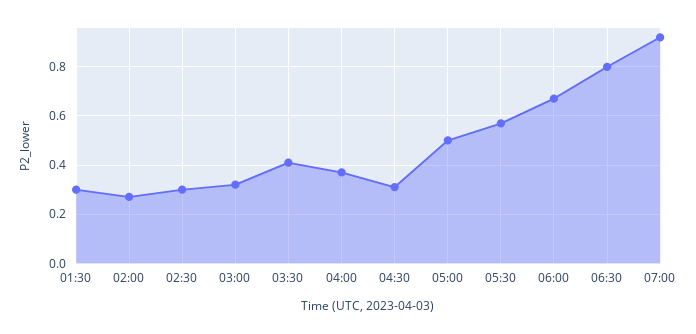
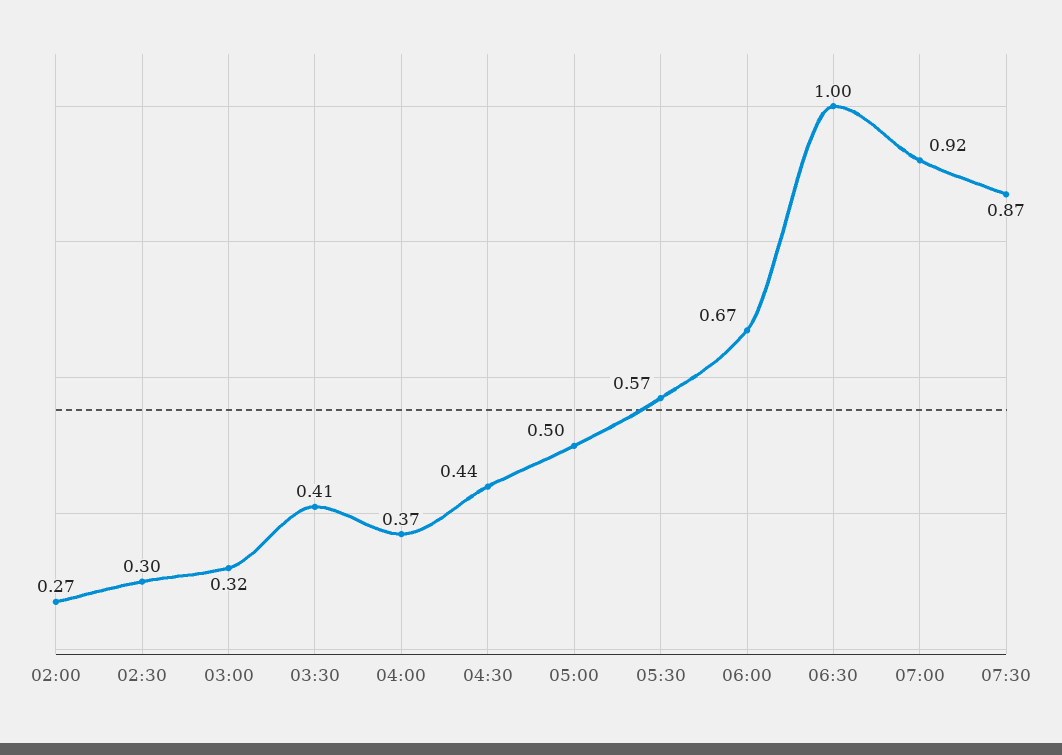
01:30: 0.3 -> none
04:30: 0.3 -> 0.44
06:30: 0.8 -> 1
07:30: none -> 0.87

